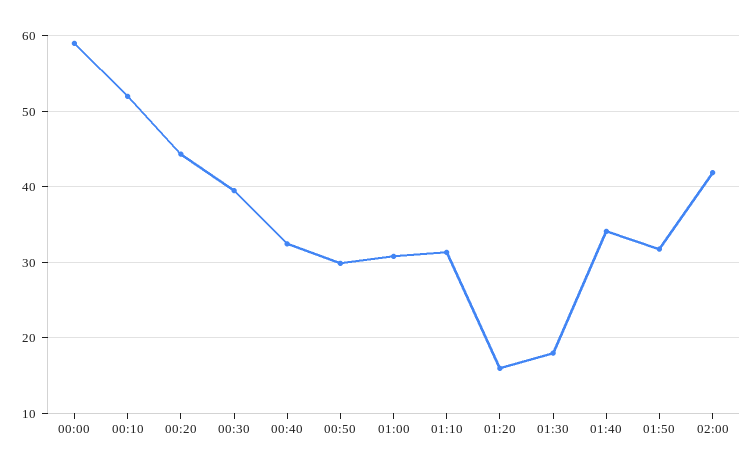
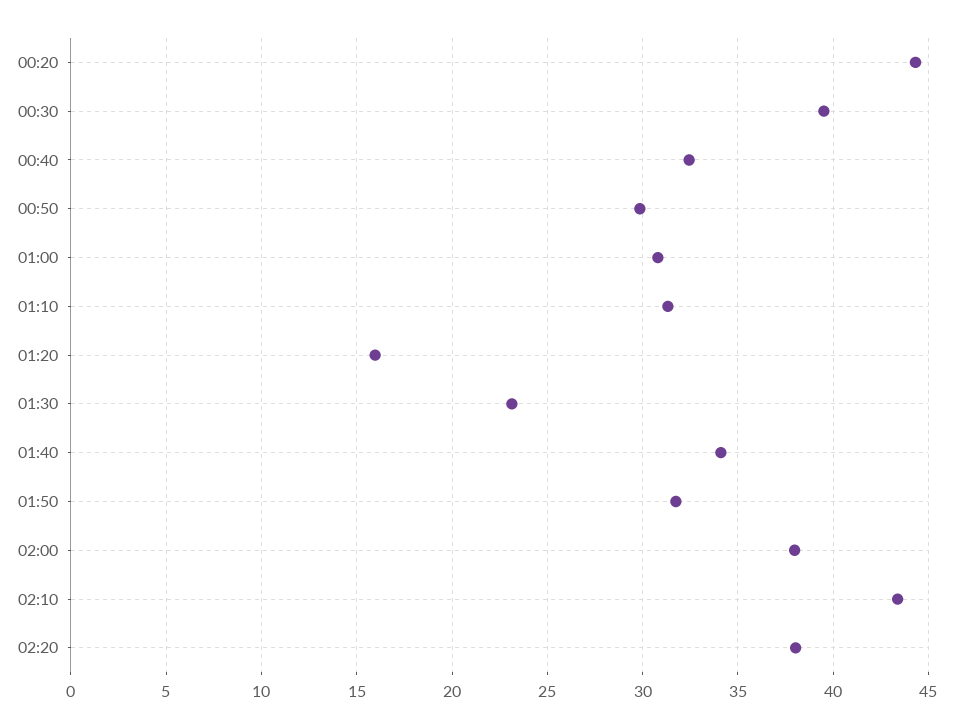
00:00: 59 -> none
00:10: 52 -> none
01:30: 18 -> 23
02:00: 42 -> 38
02:10: none -> 43.5
02:20: none -> 38

